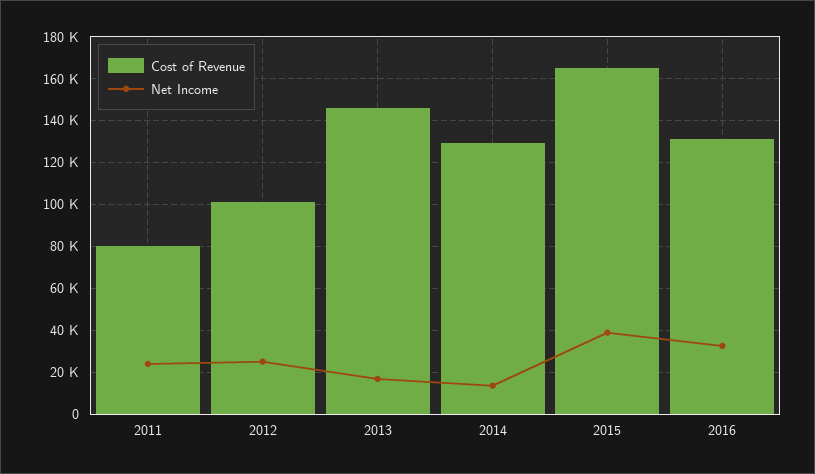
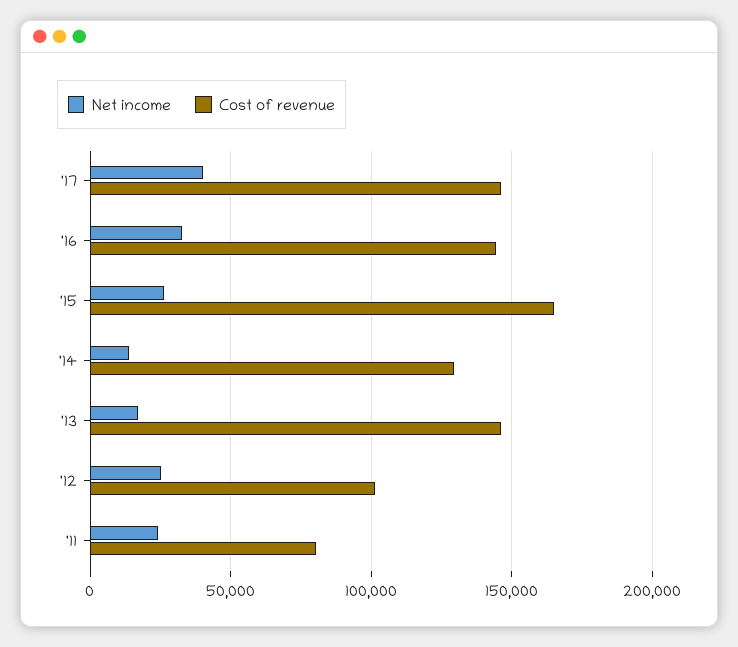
Net Income, 2015: 40000 -> 25000
Cost of Revenue, 2016: 130000 -> 145000
Net Income, '17: none -> 40000
Cost of Revenue, '17: none -> 145000

